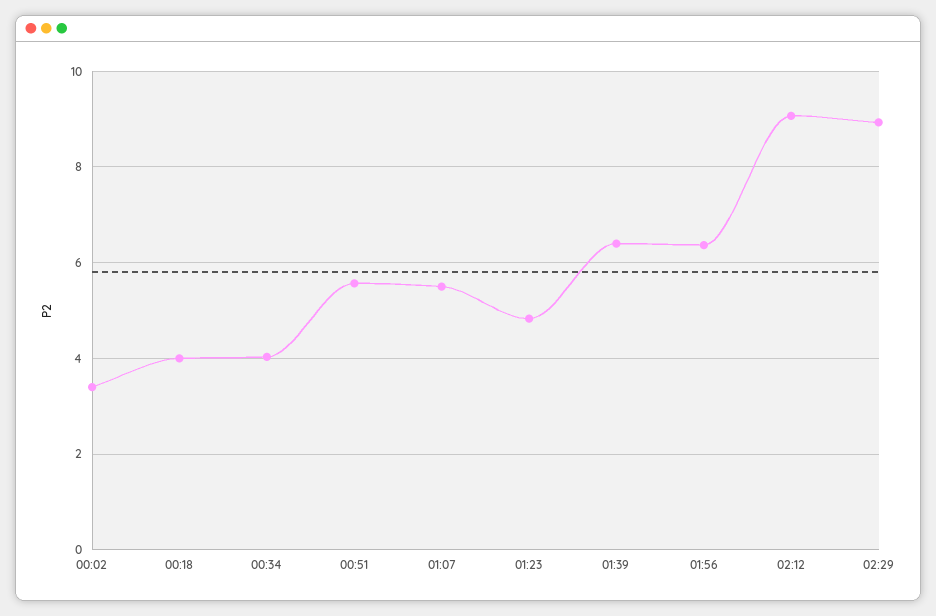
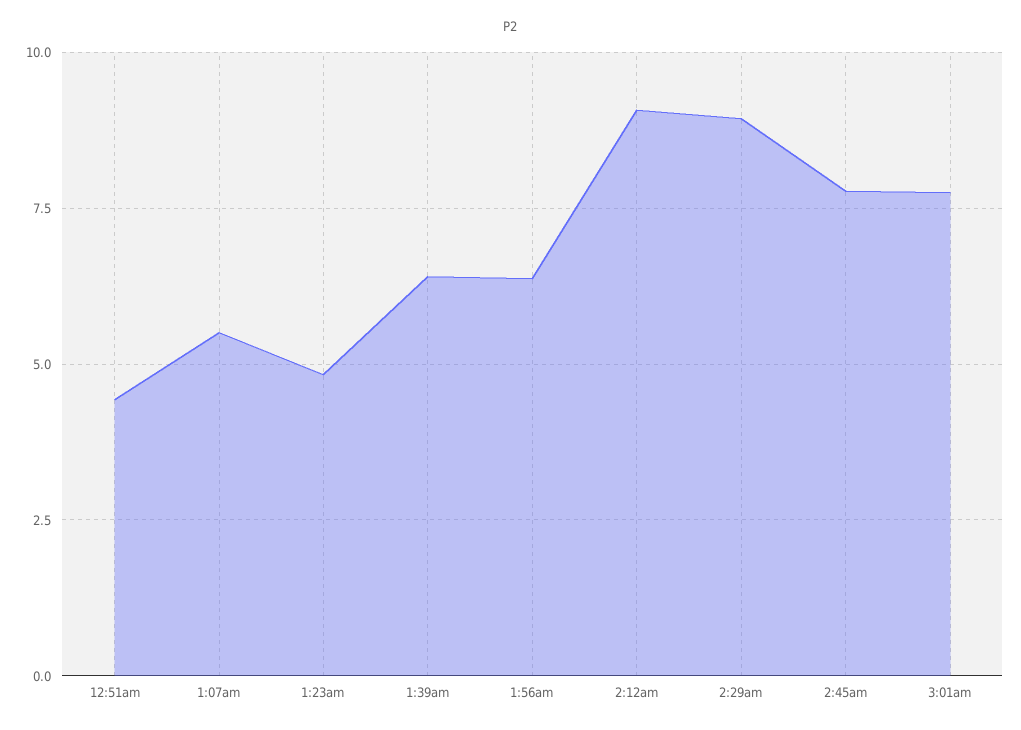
00:02: 3.4 -> none
00:18: 4 -> none
00:34: 4 -> none
00:51: 5.6 -> 4.5
2:45am: none -> 7.75
3:01am: none -> 7.75

